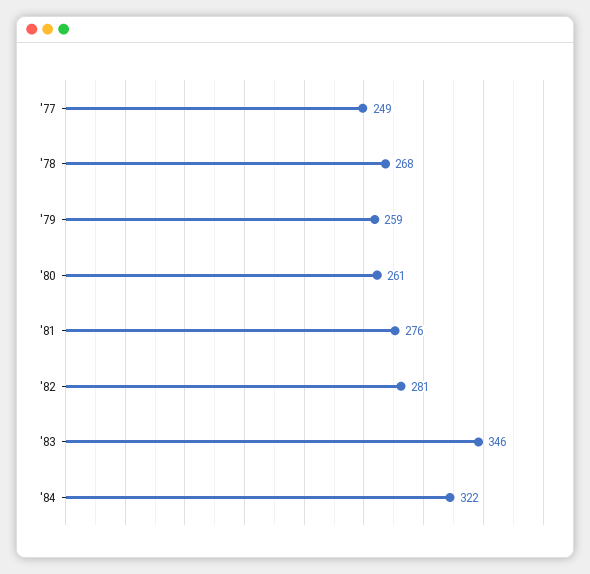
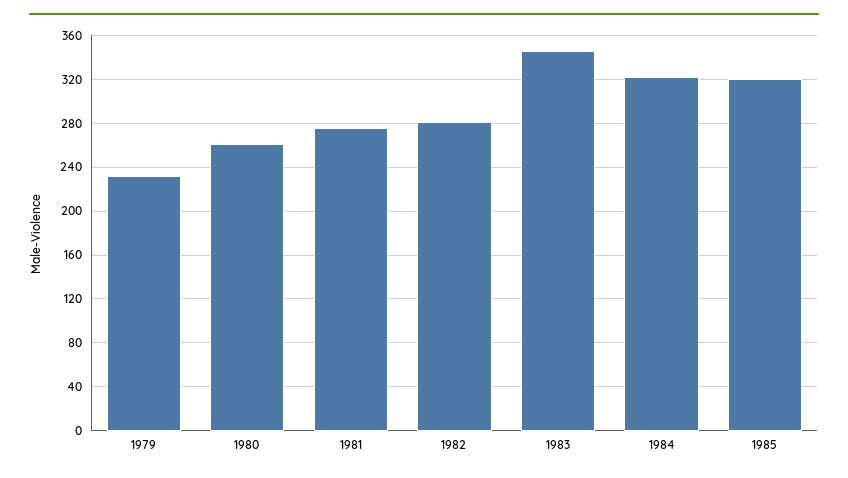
'77: 249 -> none
'78: 268 -> none
'79: 259 -> 230
1985: none -> 320

